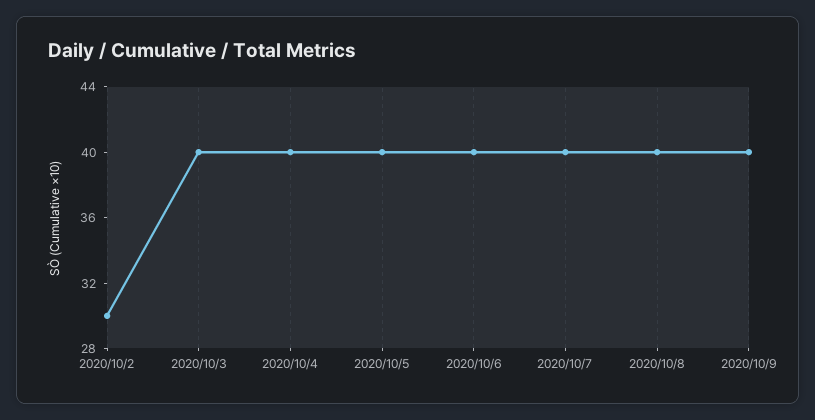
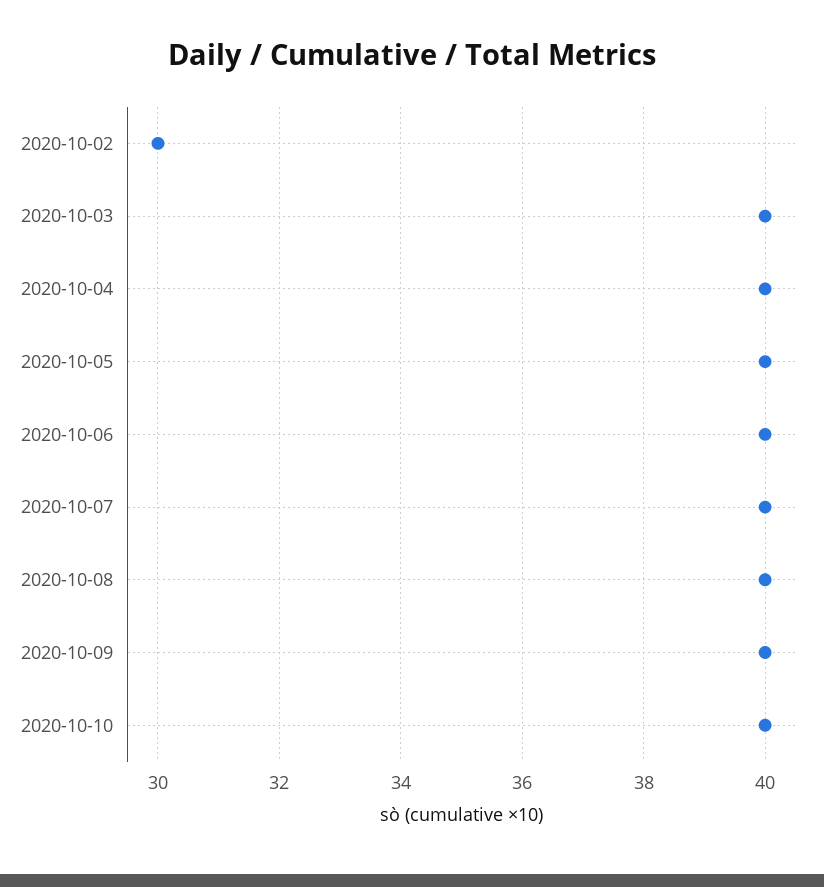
2020-10-10: none -> 40

